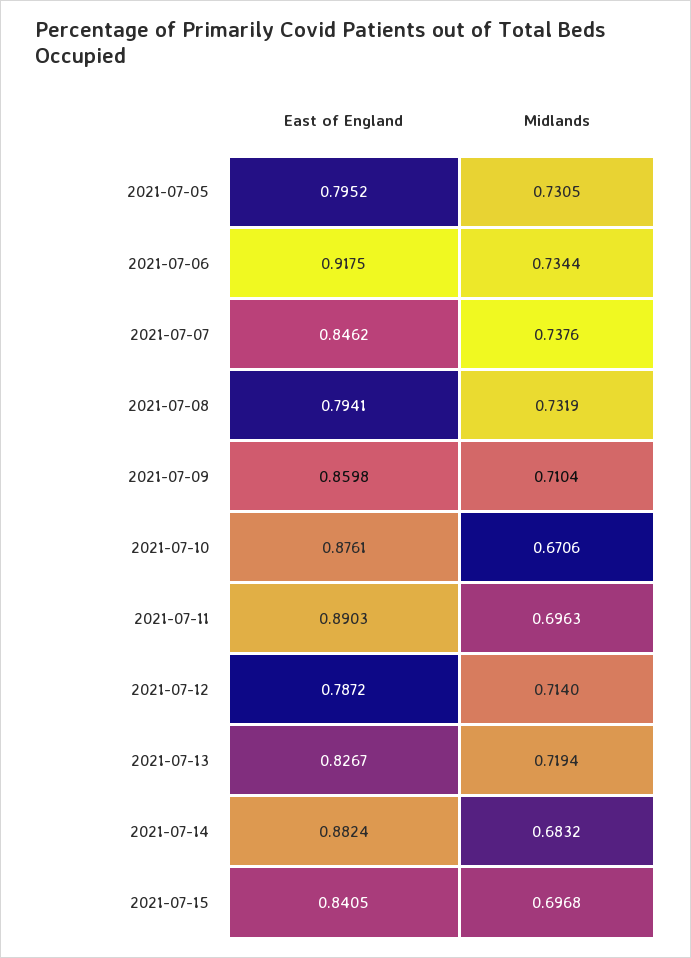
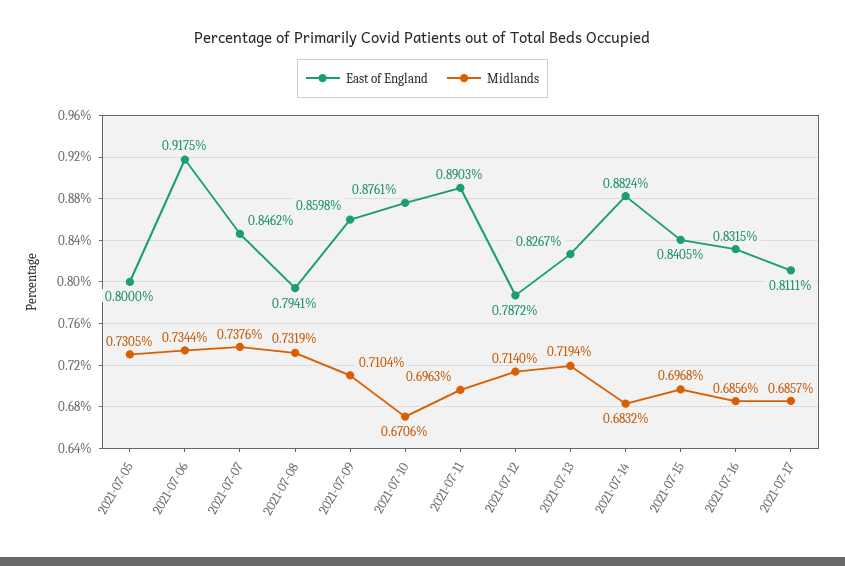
East of England, 2021-07-05: 0.7952 -> 0.8
East of England, 2021-07-16: none -> 0.8315
Midlands, 2021-07-16: none -> 0.6856
East of England, 2021-07-17: none -> 0.8111
Midlands, 2021-07-17: none -> 0.6857

